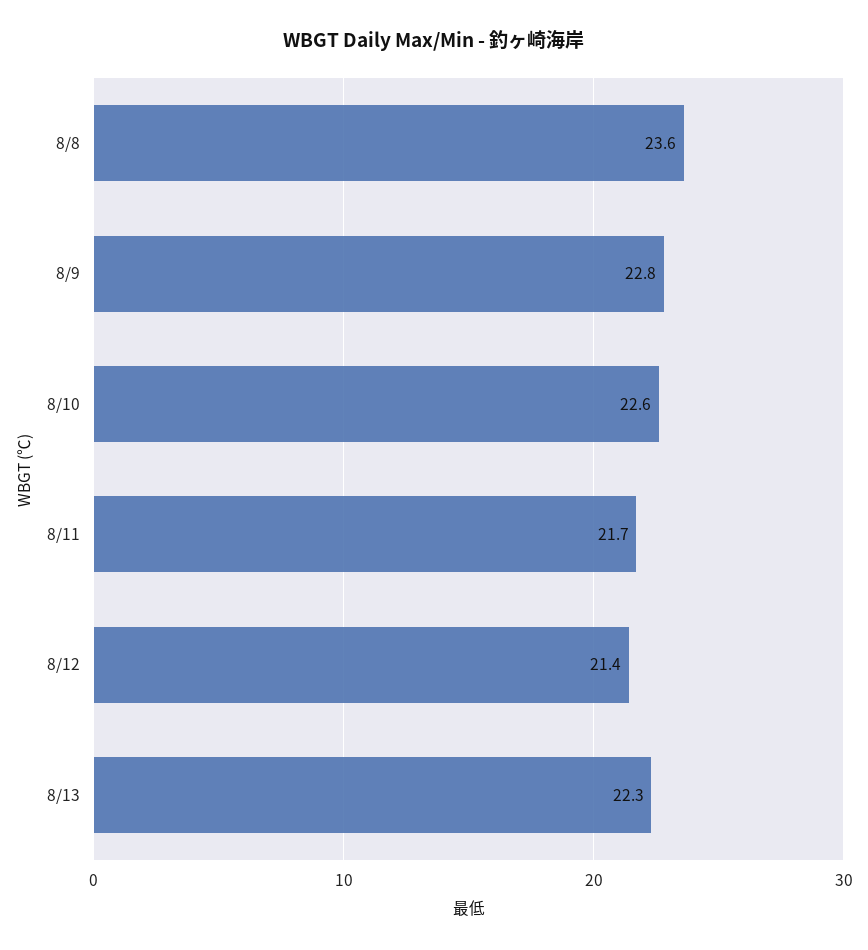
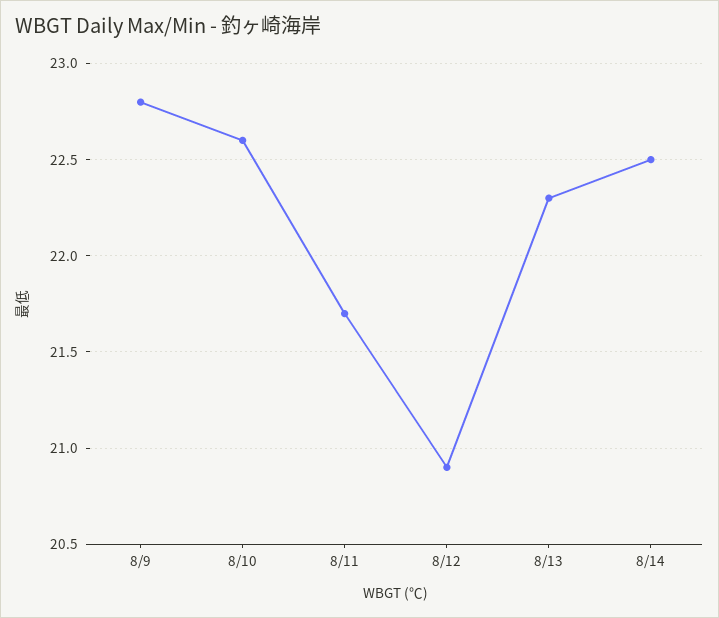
8/8: 23.6 -> none
8/12: 21.4 -> 20.9
8/14: none -> 22.5

